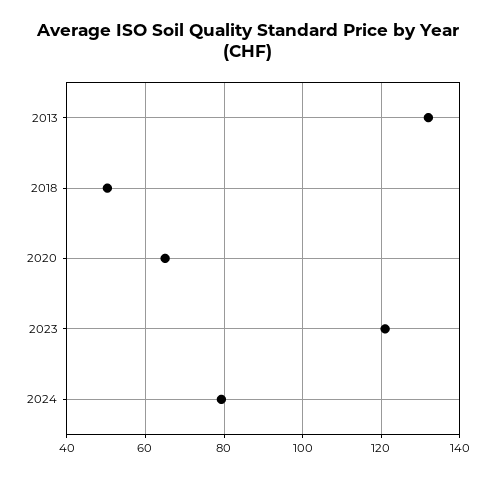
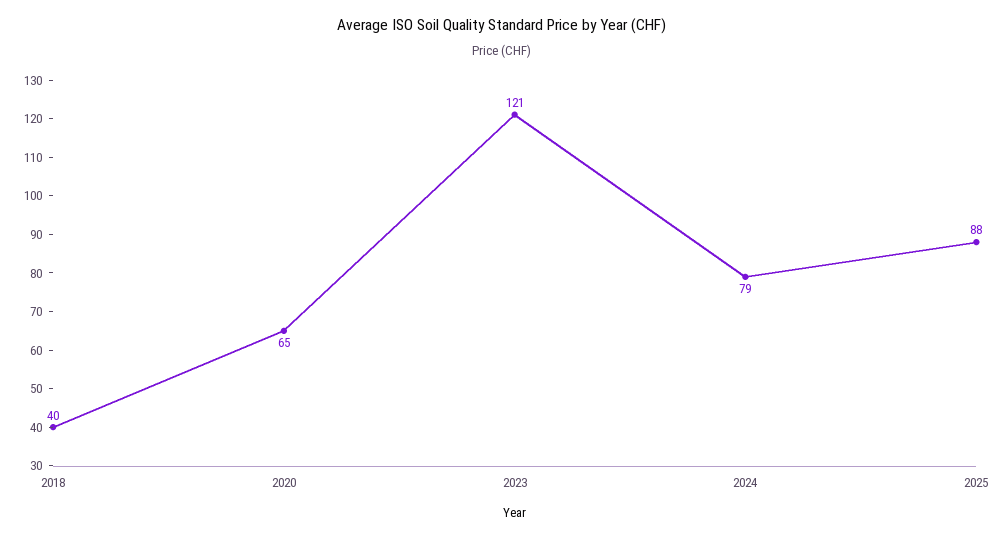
2013: 132 -> none
2018: 50 -> 40
2025: none -> 88

